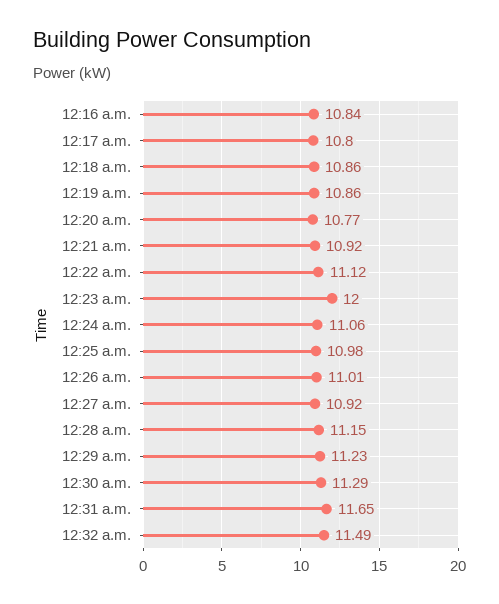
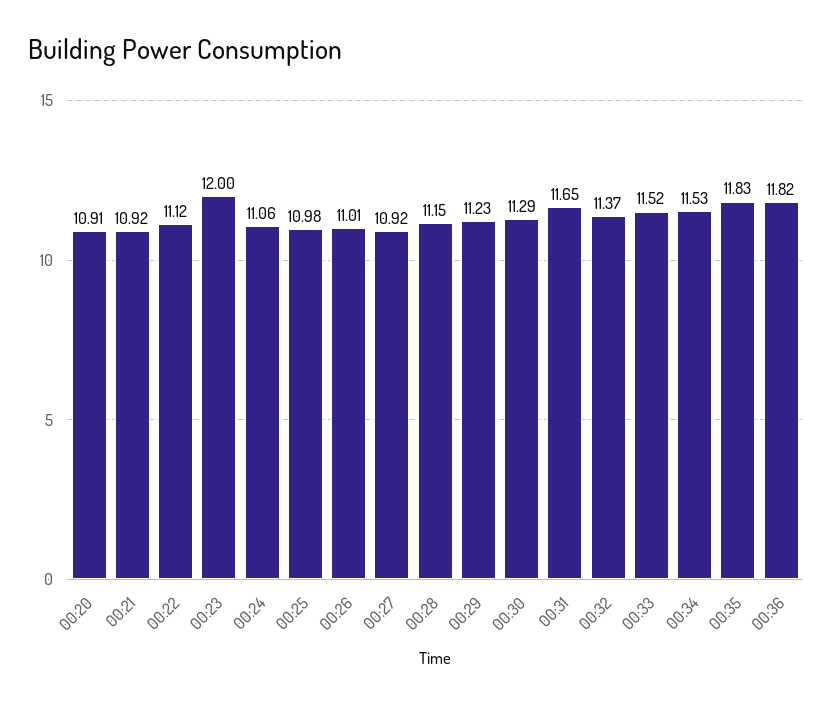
12:16 a.m.: 10.84 -> none
12:17 a.m.: 10.8 -> none
12:18 a.m.: 10.86 -> none
12:19 a.m.: 10.86 -> none
12:20 a.m.: 10.77 -> 10.91
12:32 a.m.: 11.49 -> 11.37
00:33: none -> 11.52
00:34: none -> 11.53
00:35: none -> 11.83
00:36: none -> 11.82

